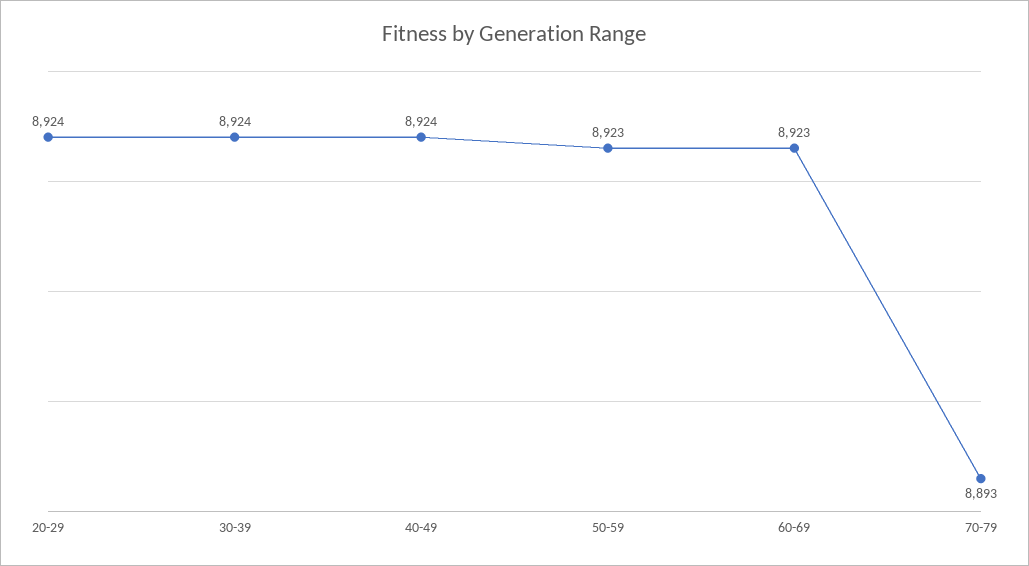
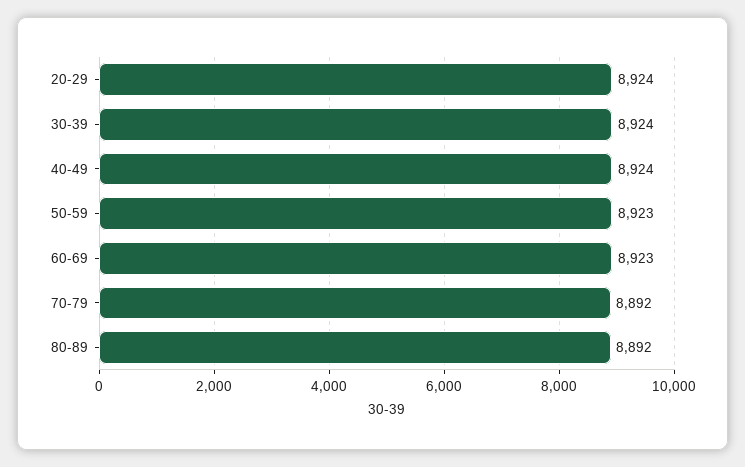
70-79: 8893 -> 8892
80-89: none -> 8892

